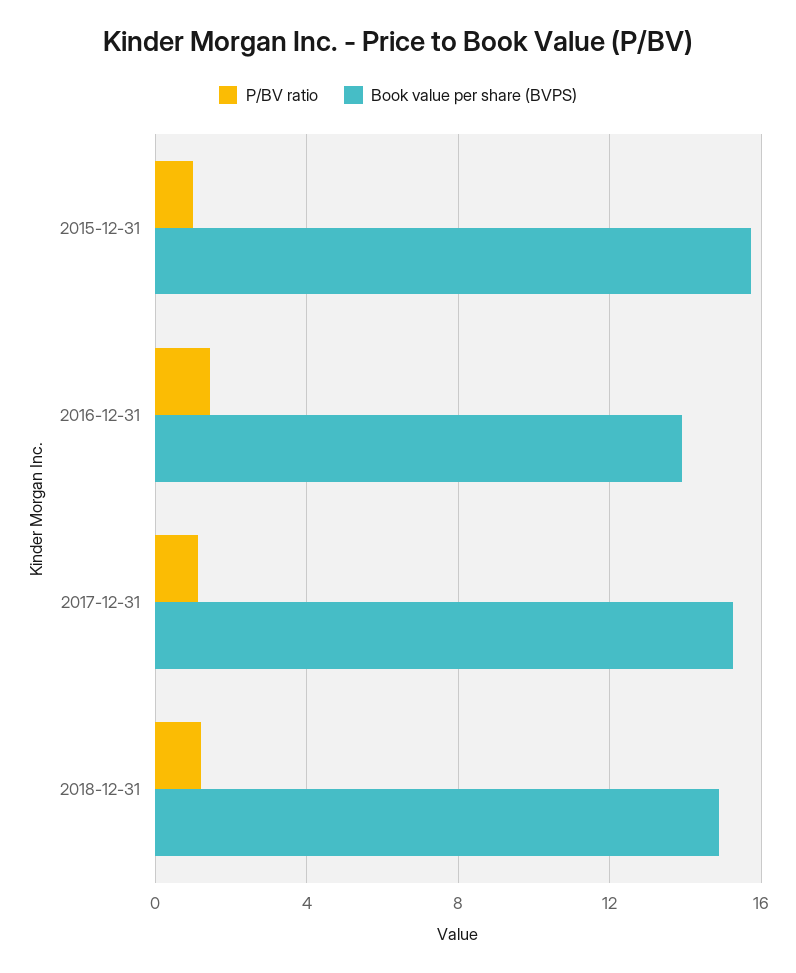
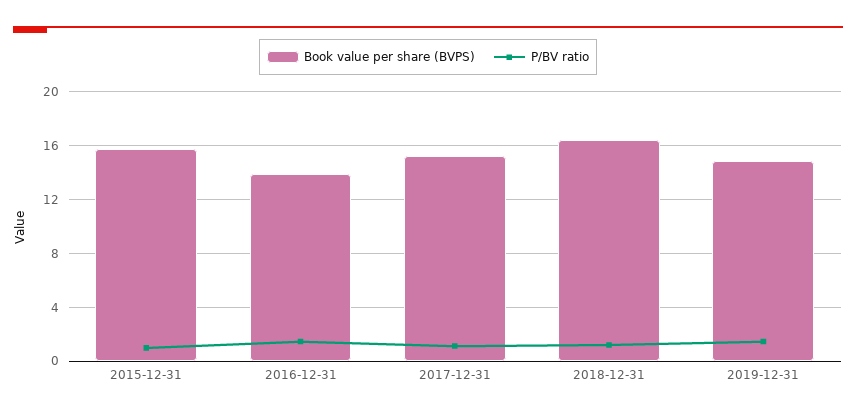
Book value per share (BVPS), 2018-12-31: 15 -> 16.5
Book value per share (BVPS), 2019-12-31: none -> 15
P/BV ratio, 2019-12-31: none -> 1.5

